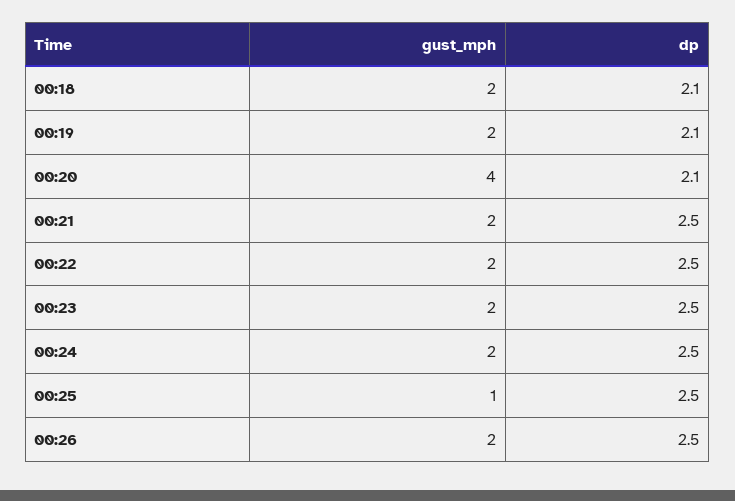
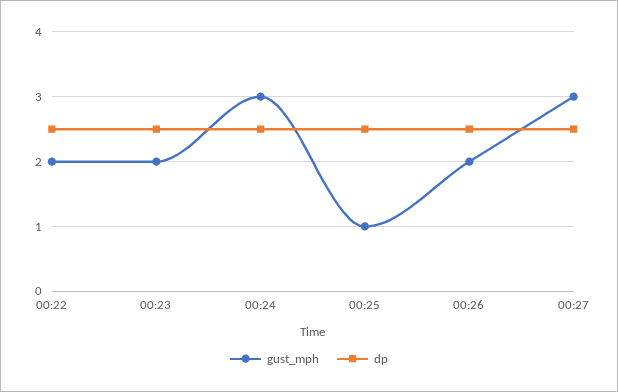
gust_mph, 00:18: 2 -> none
dp, 00:18: 2.1 -> none
gust_mph, 00:19: 2 -> none
dp, 00:19: 2.1 -> none
gust_mph, 00:20: 4 -> none
dp, 00:20: 2.1 -> none
gust_mph, 00:21: 2 -> none
dp, 00:21: 2.5 -> none
gust_mph, 00:24: 2 -> 3
gust_mph, 00:27: none -> 3
dp, 00:27: none -> 2.5

